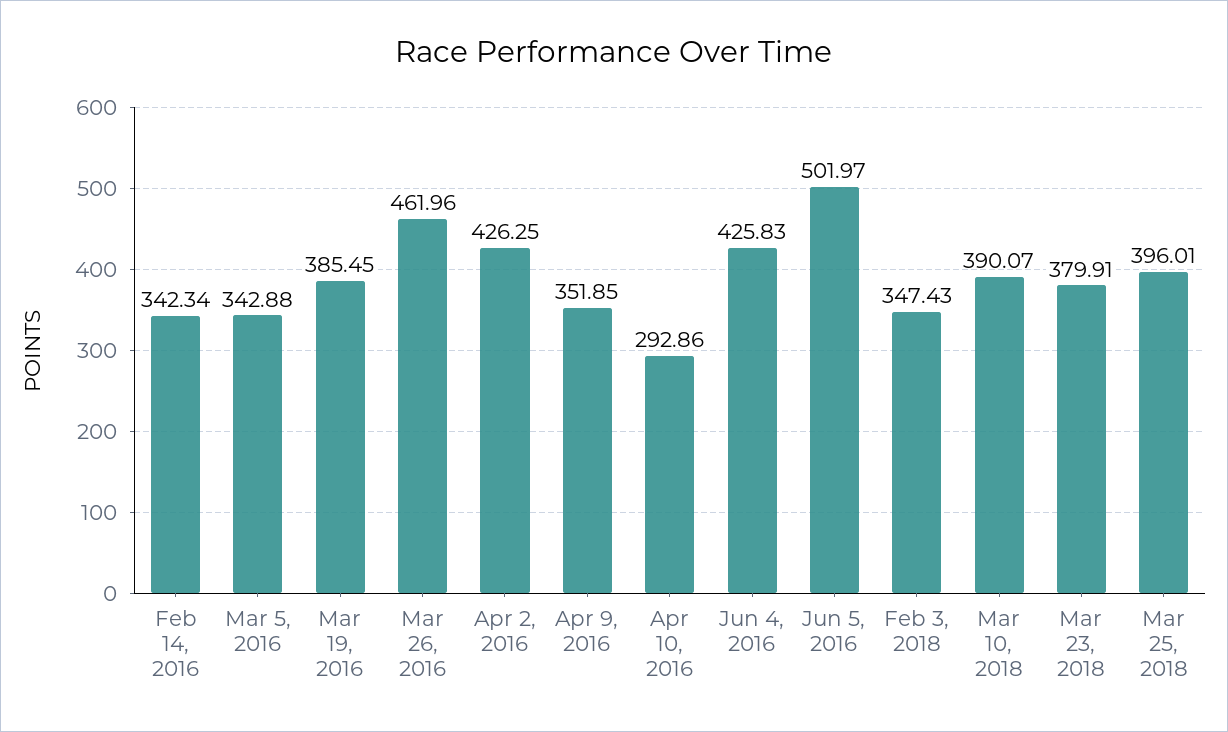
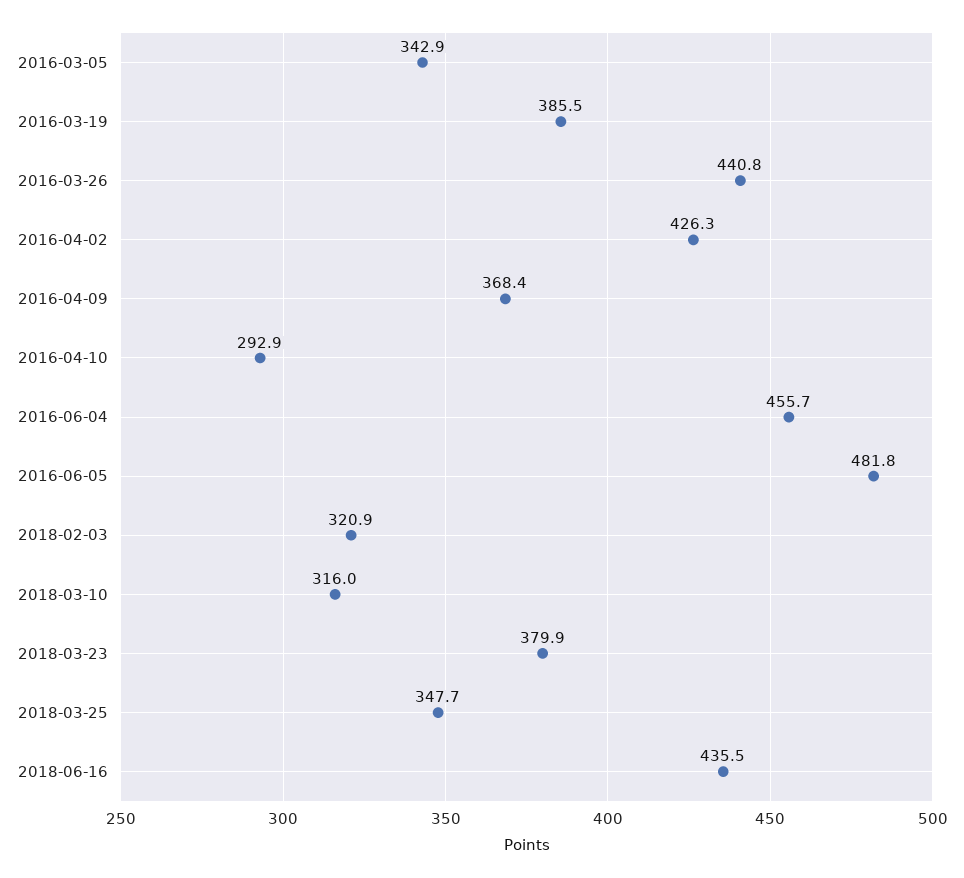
Feb 14, 2016: 342.34 -> none
Mar 26, 2016: 461.96 -> 440.8
Apr 9, 2016: 351.85 -> 368.4
Jun 4, 2016: 425.83 -> 455.7
Jun 5, 2016: 501.97 -> 481.8
Feb 3, 2018: 347.43 -> 320.9
Mar 10, 2018: 390.07 -> 316
Mar 25, 2018: 396.01 -> 347.7
2018-06-16: none -> 435.5

